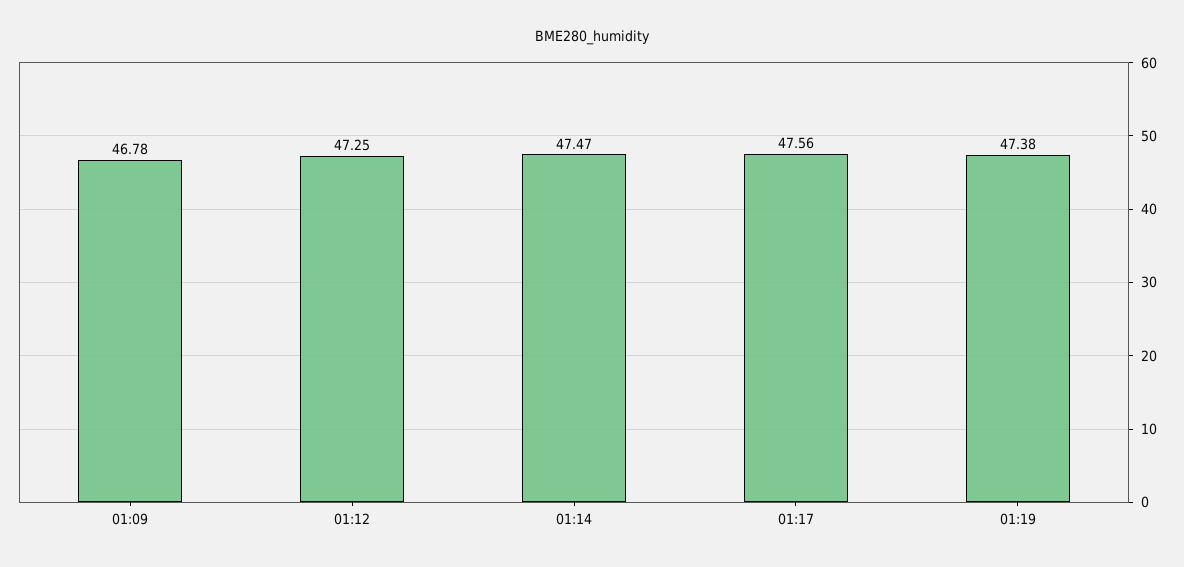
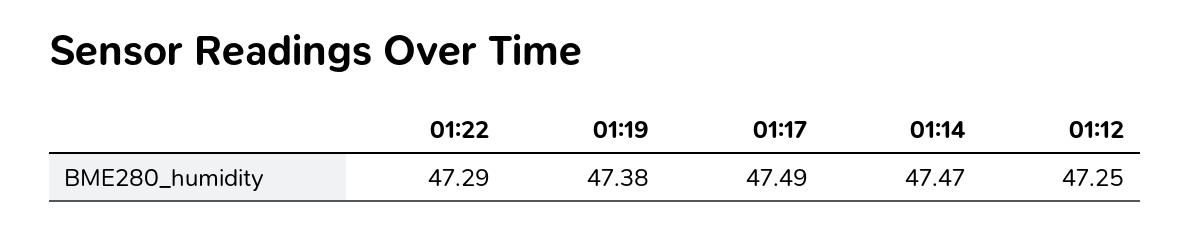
01:09: 46.78 -> none
01:17: 47.56 -> 47.49
01:22: none -> 47.29

